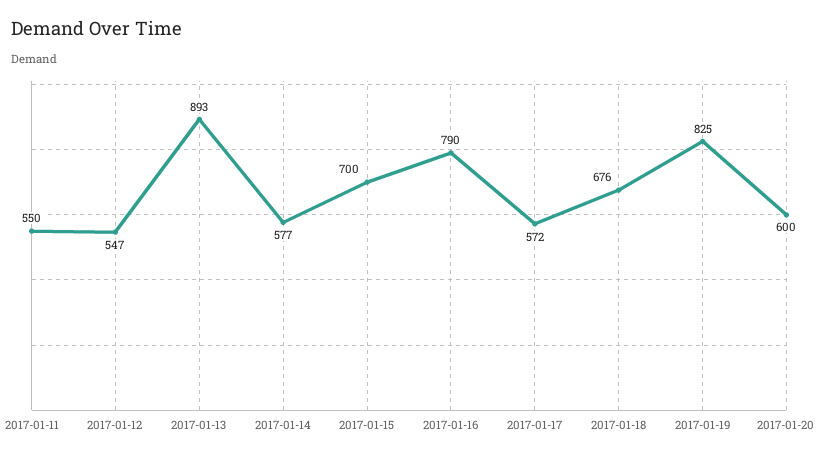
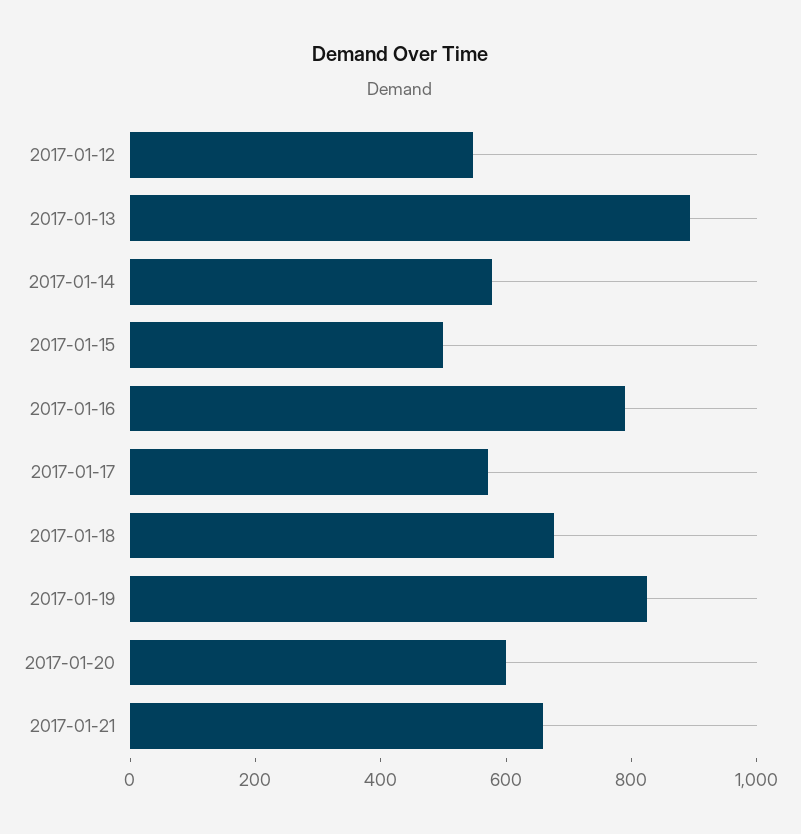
2017-01-11: 550 -> none
2017-01-15: 700 -> 500
2017-01-21: none -> 650

